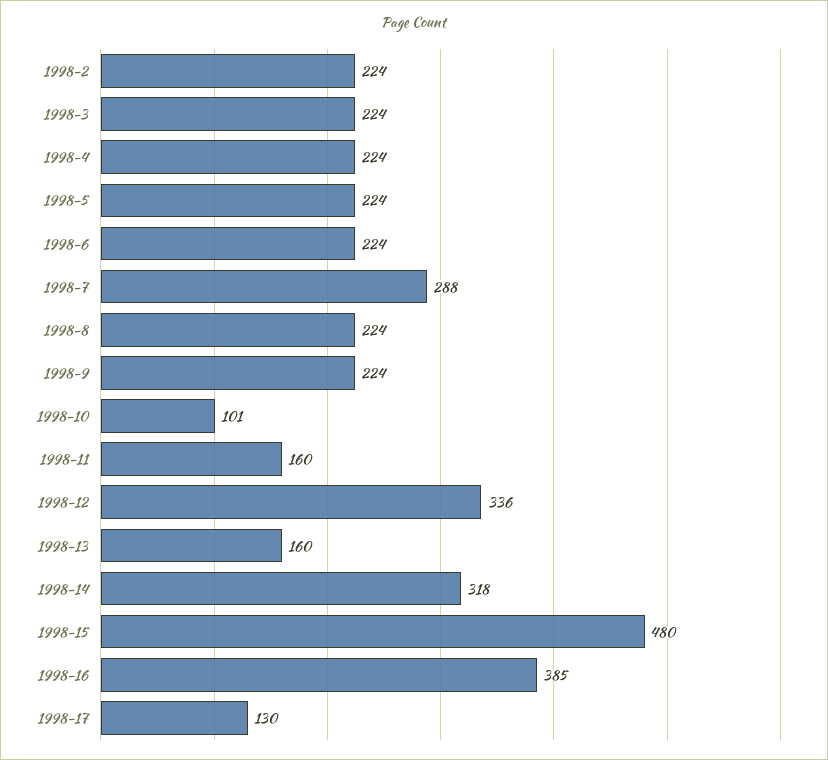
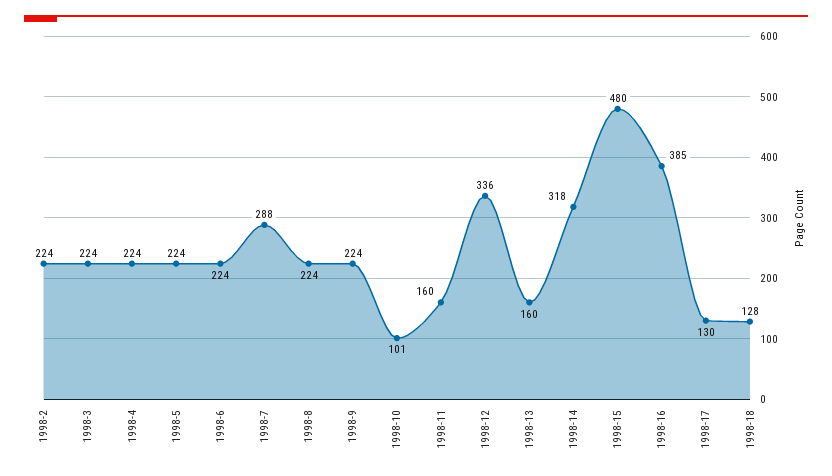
1998-18: none -> 128

